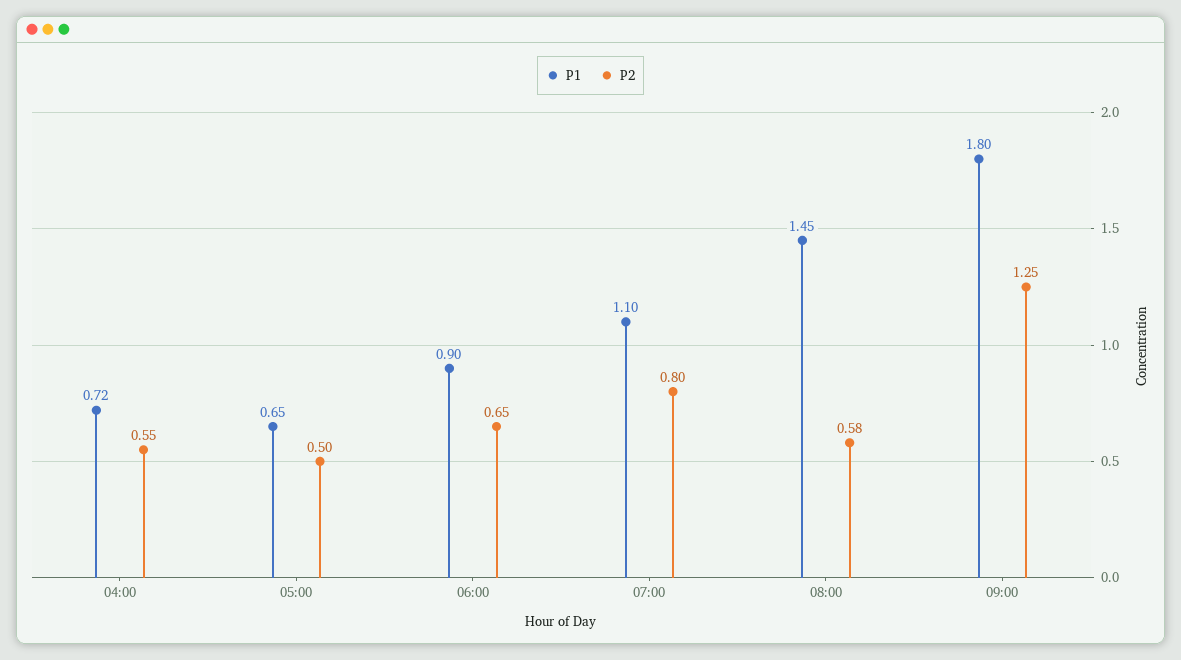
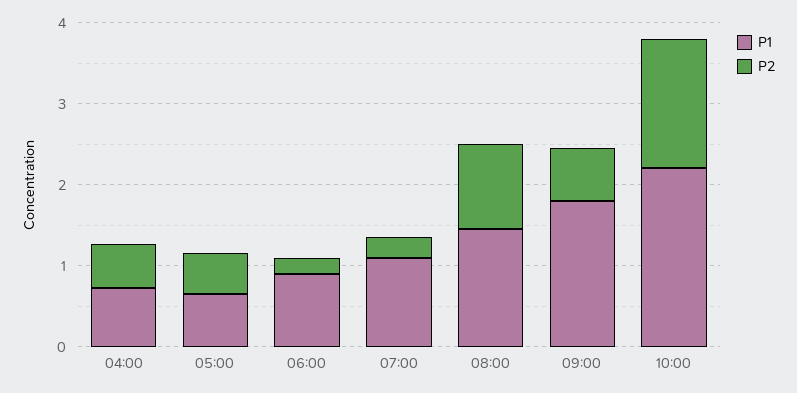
P2, 06:00: 0.65 -> 0.2
P2, 07:00: 0.8 -> 0.2
P2, 08:00: 0.58 -> 1
P2, 09:00: 1.25 -> 0.6
P1, 10:00: none -> 2.2
P2, 10:00: none -> 1.6

